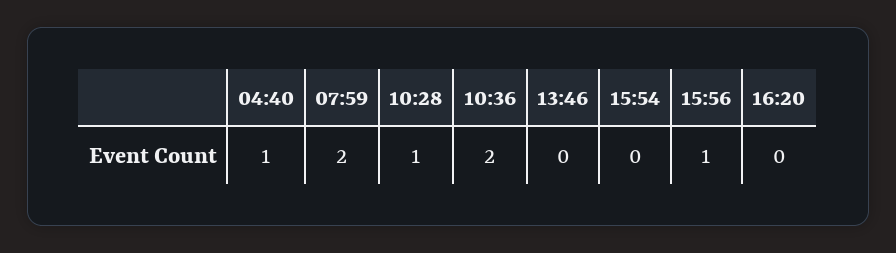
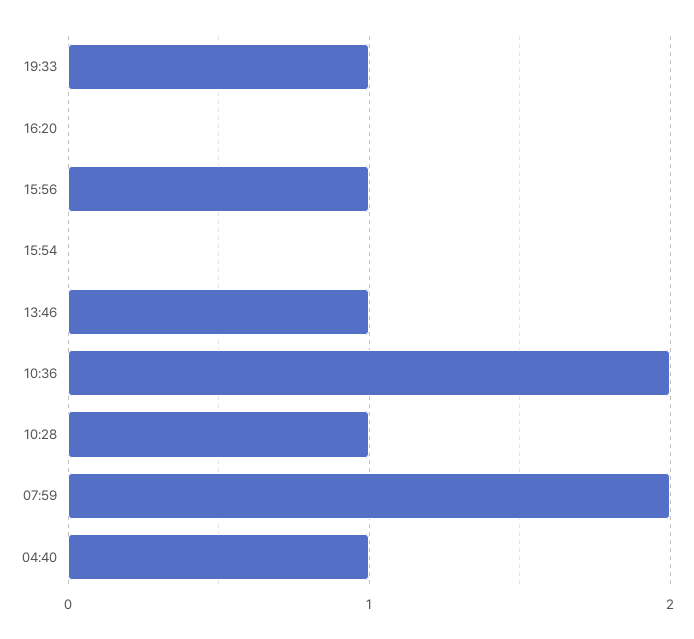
13:46: 0 -> 1
19:33: none -> 1

